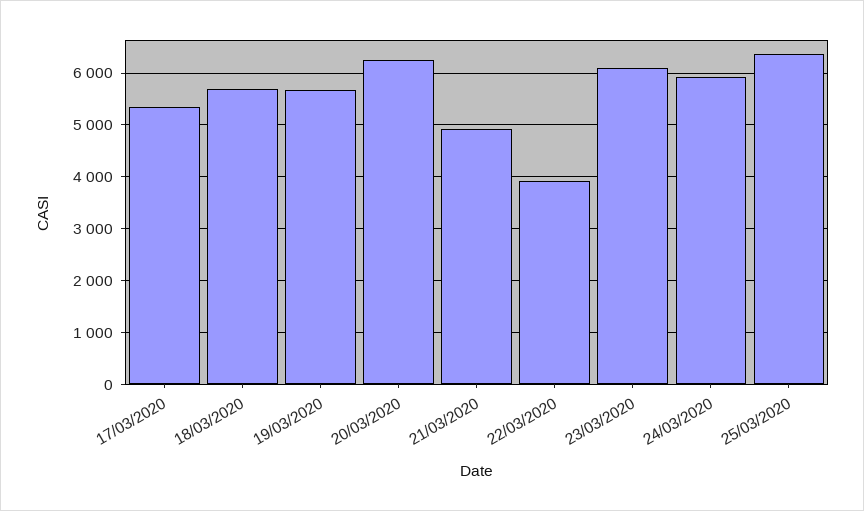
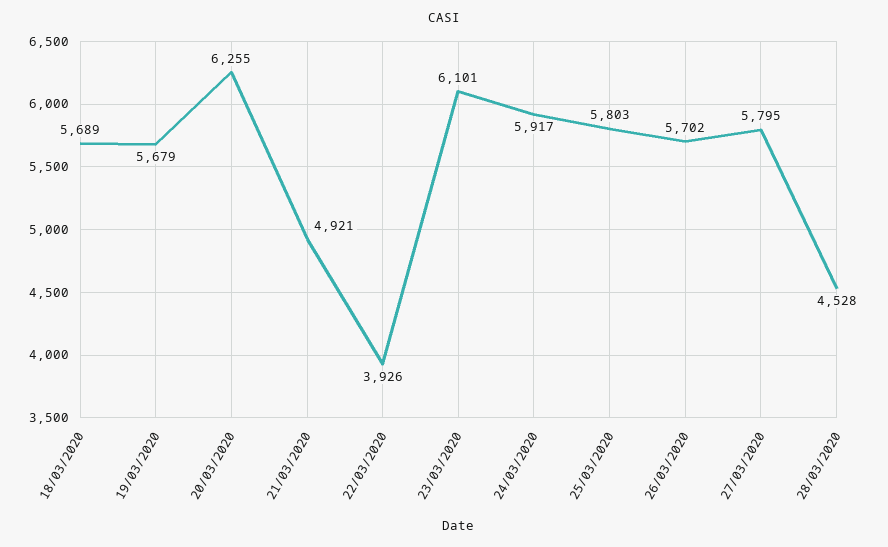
17/03/2020: 5400 -> none
25/03/2020: 6400 -> 5803
26/03/2020: none -> 5702
27/03/2020: none -> 5795
28/03/2020: none -> 4528

